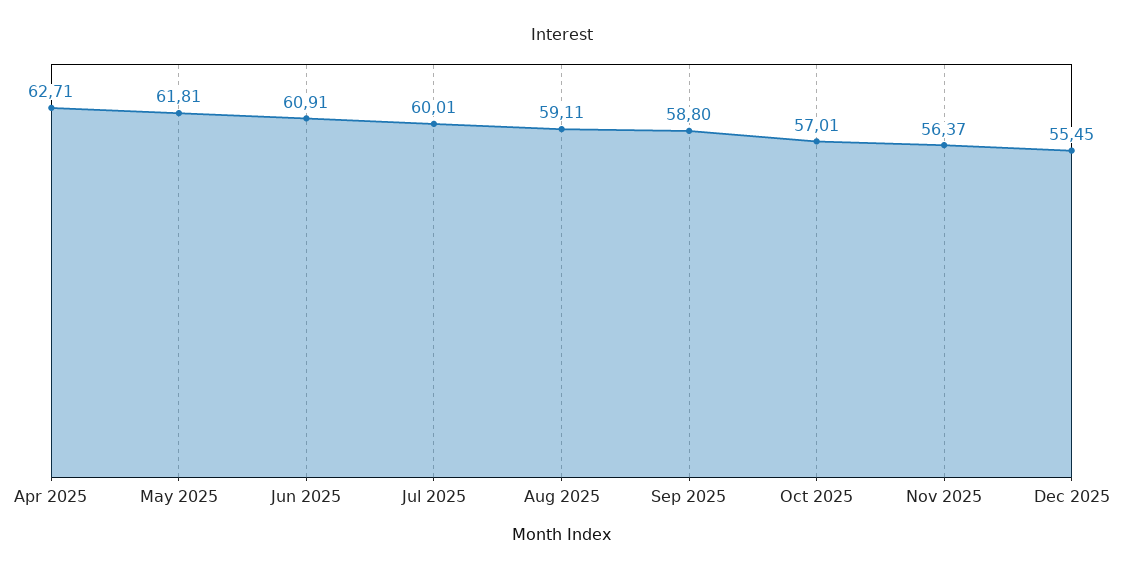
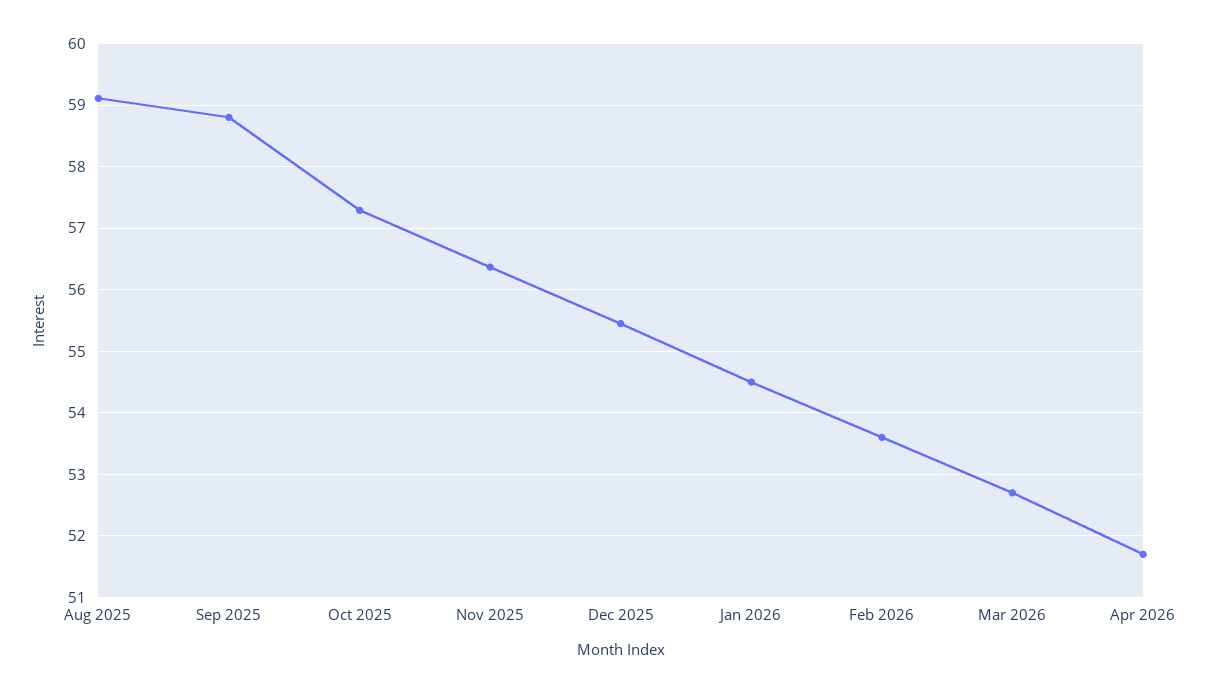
Apr 2025: 62.71 -> none
May 2025: 61.81 -> none
Jun 2025: 60.91 -> none
Jul 2025: 60.01 -> none
Oct 2025: 57.01 -> 57.3
Jan 2026: none -> 54.5
Feb 2026: none -> 53.6
Mar 2026: none -> 52.7
Apr 2026: none -> 51.7

